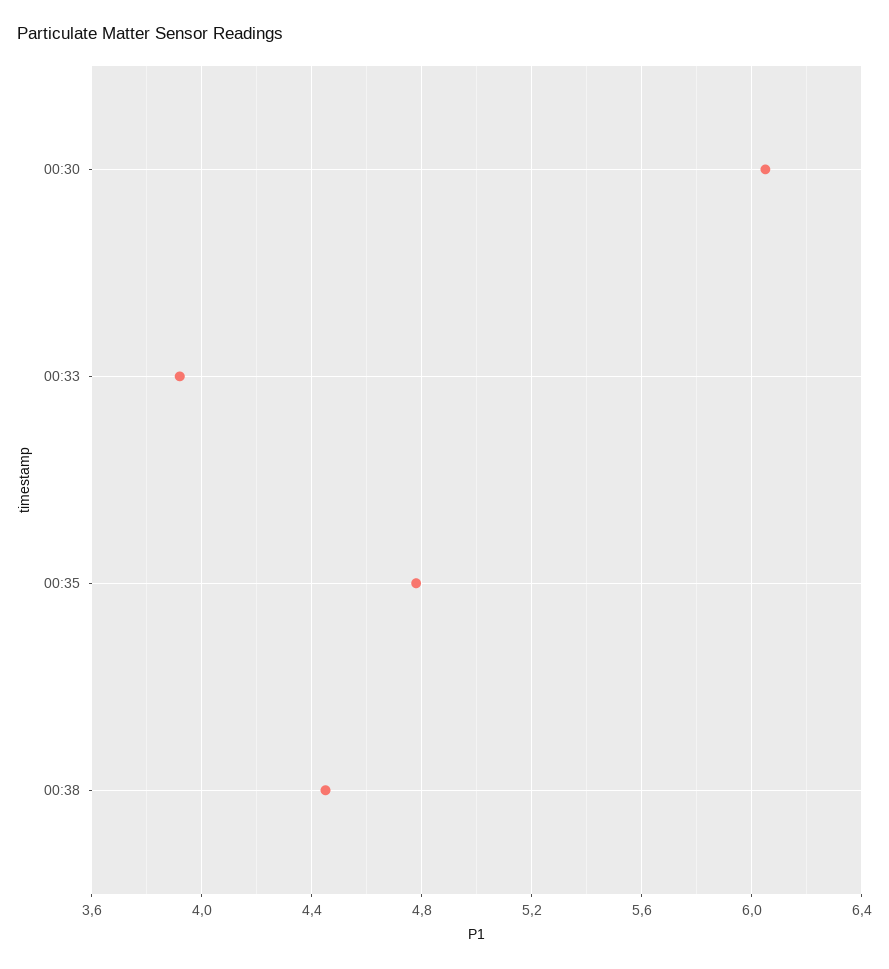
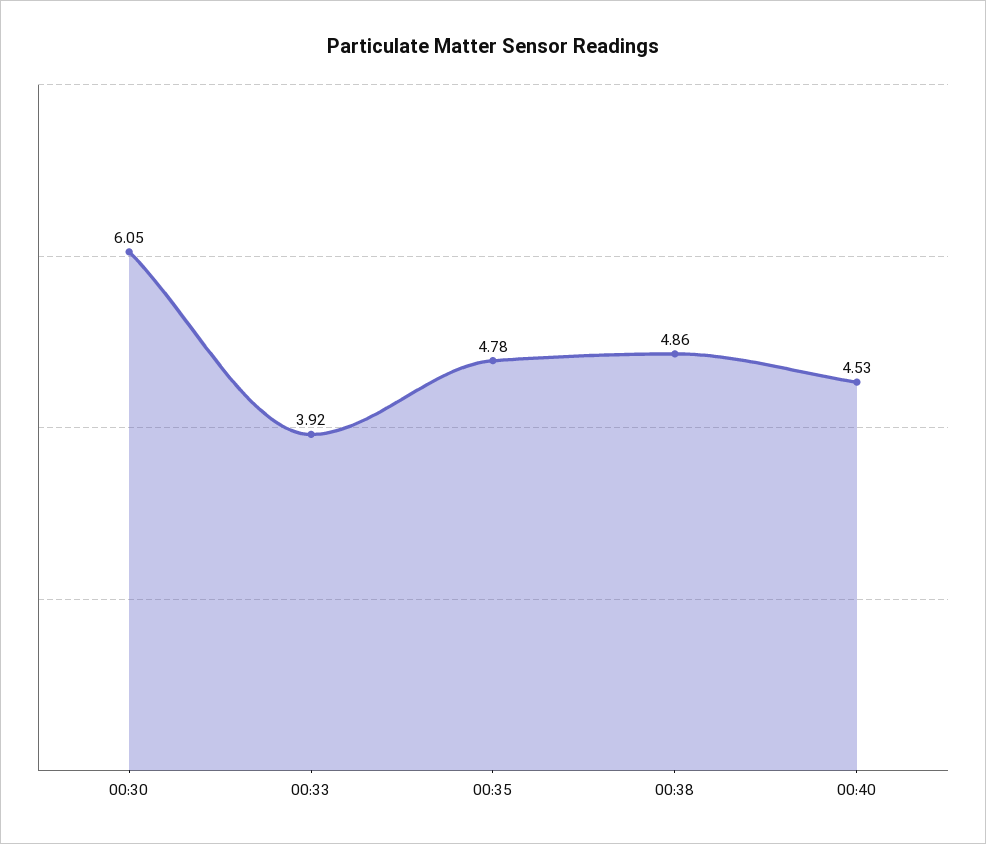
00:38: 4.45 -> 4.86
00:40: none -> 4.53

